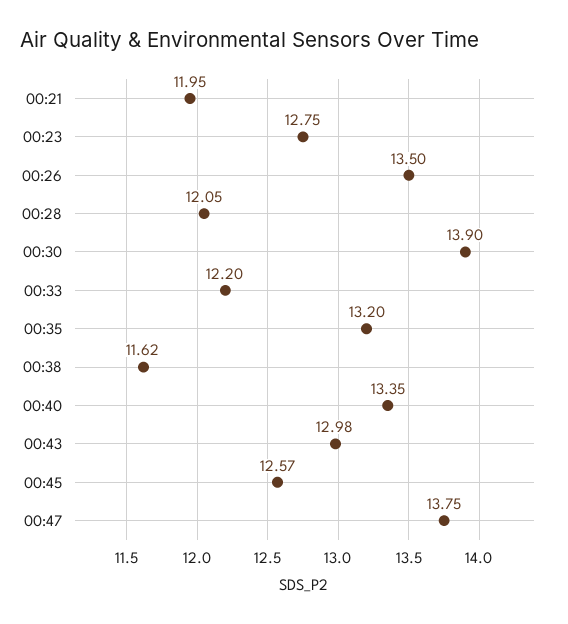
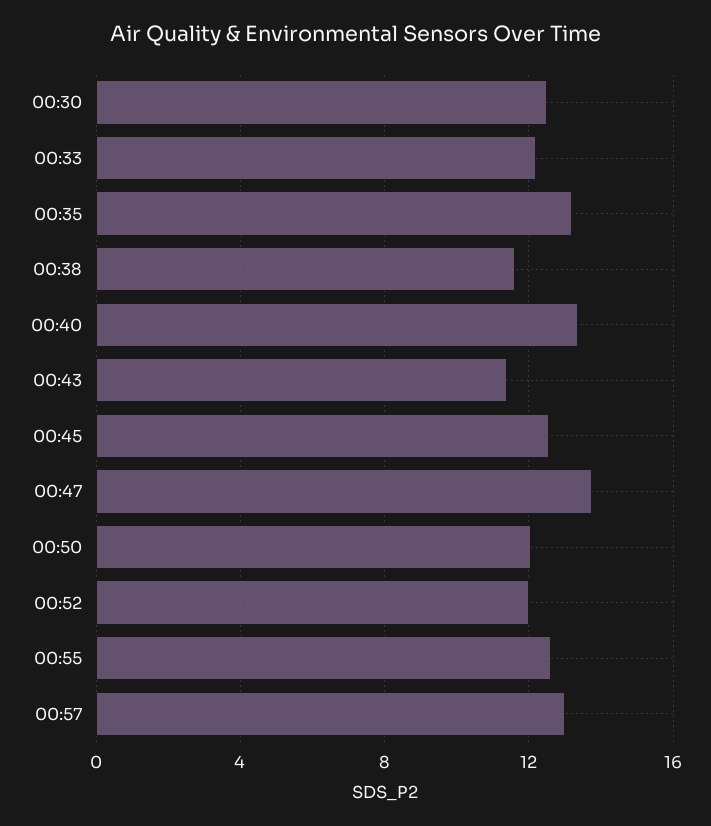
00:21: 11.95 -> none
00:23: 12.75 -> none
00:26: 13.5 -> none
00:28: 12.05 -> none
00:30: 13.9 -> 12.5
00:43: 12.98 -> 11.5
00:50: none -> 12
00:52: none -> 12
00:55: none -> 12.5
00:57: none -> 13

